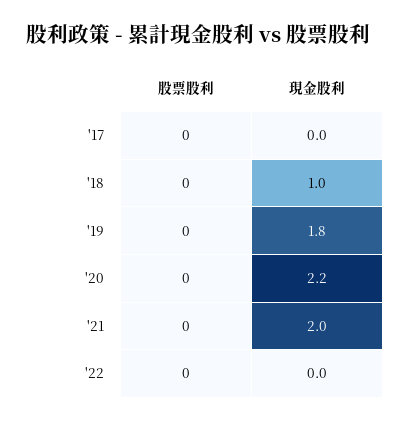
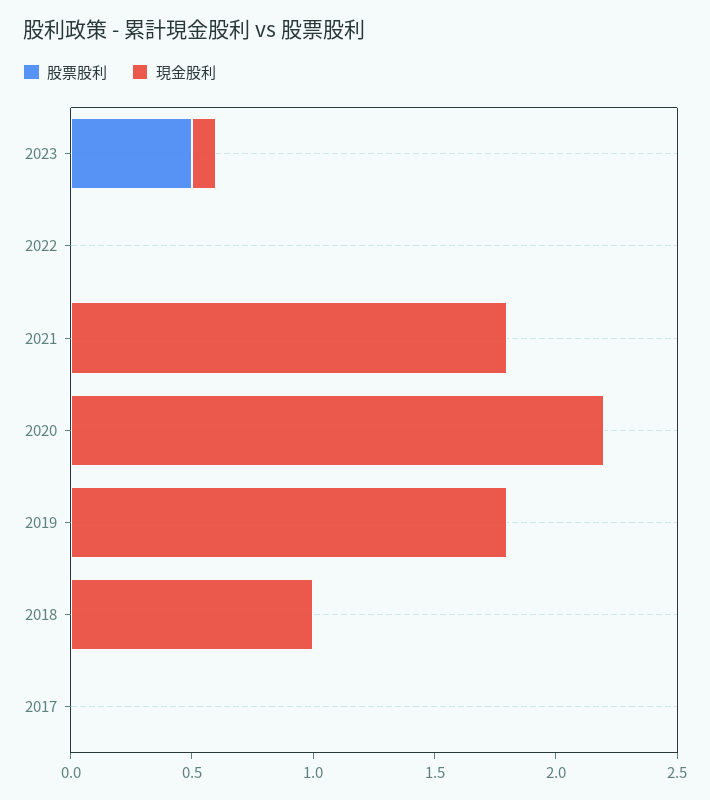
現金股利, '21: 2 -> 1.8
股票股利, 2023: none -> 0.5
現金股利, 2023: none -> 0.1

